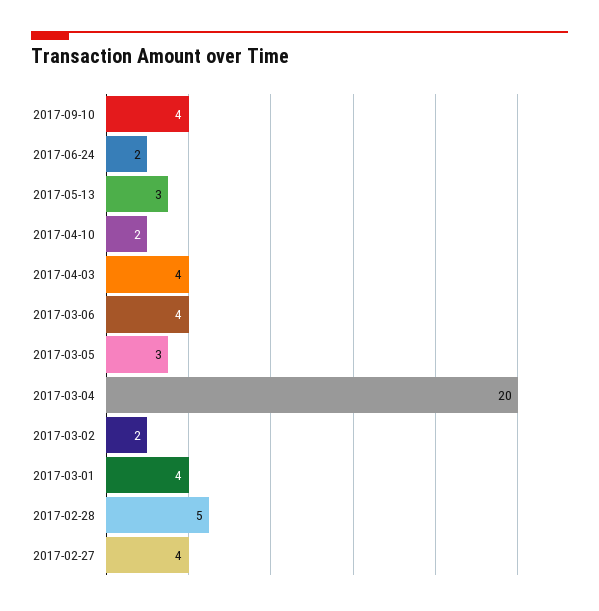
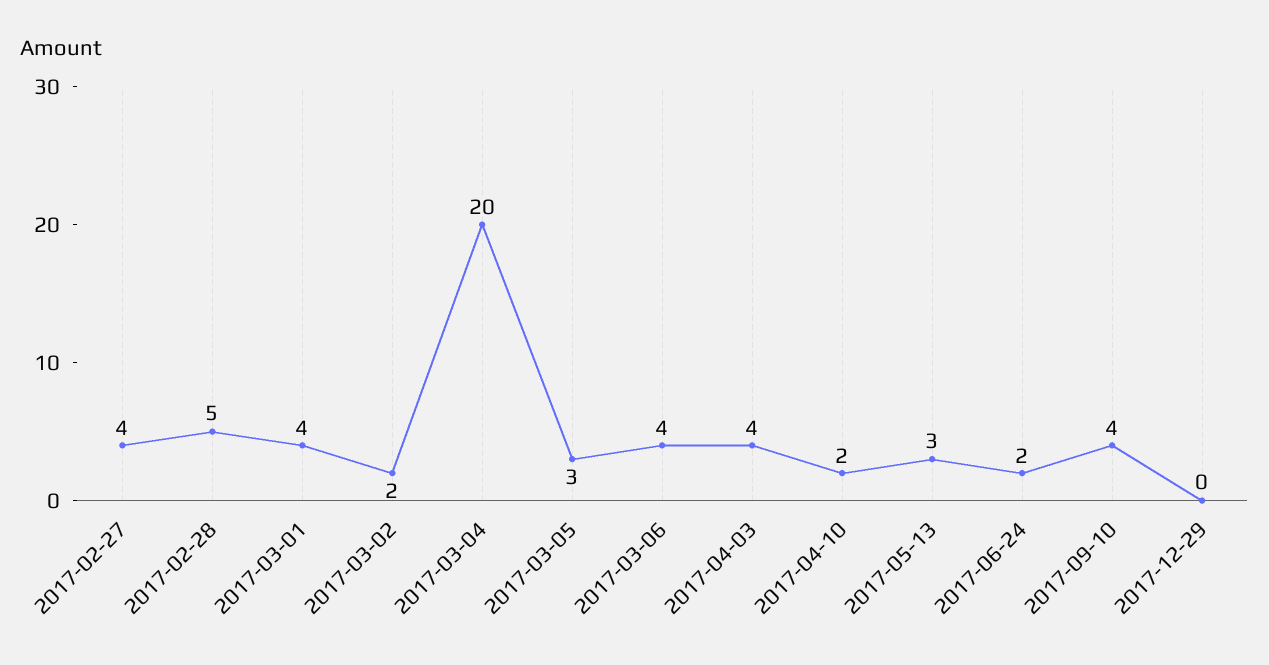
2017-12-29: none -> 0

